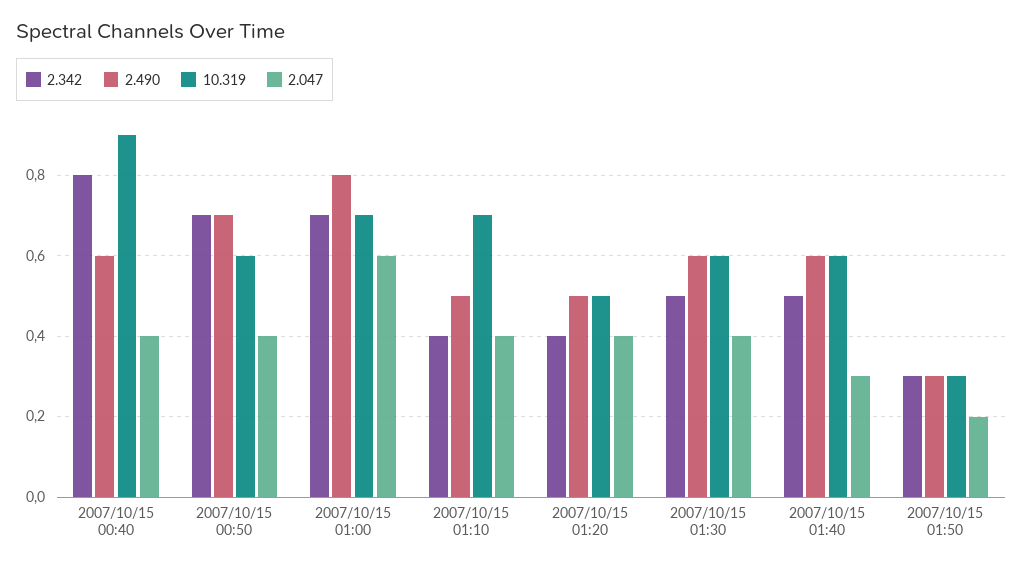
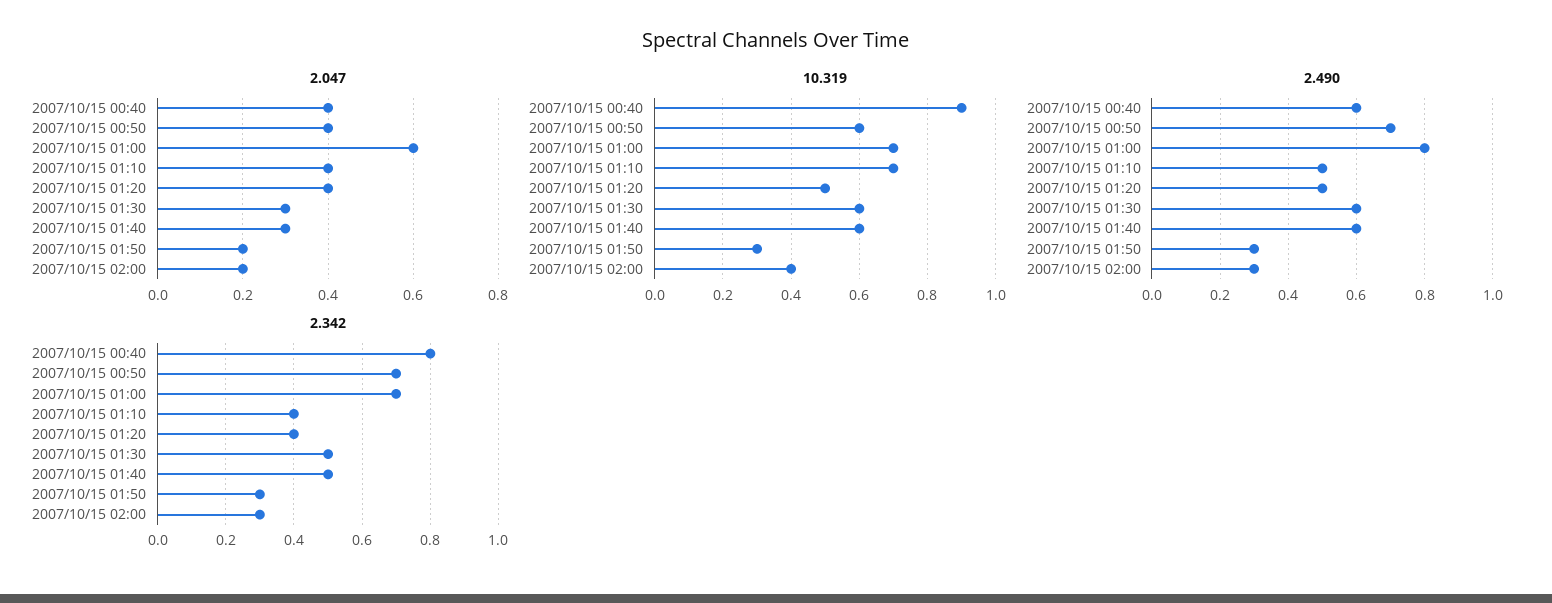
2.047, 2007/10/15 01:30: 0.4 -> 0.3
2.047, 2007/10/15 02:00: none -> 0.2
10.319, 2007/10/15 02:00: none -> 0.4
2.490, 2007/10/15 02:00: none -> 0.3
2.342, 2007/10/15 02:00: none -> 0.3

